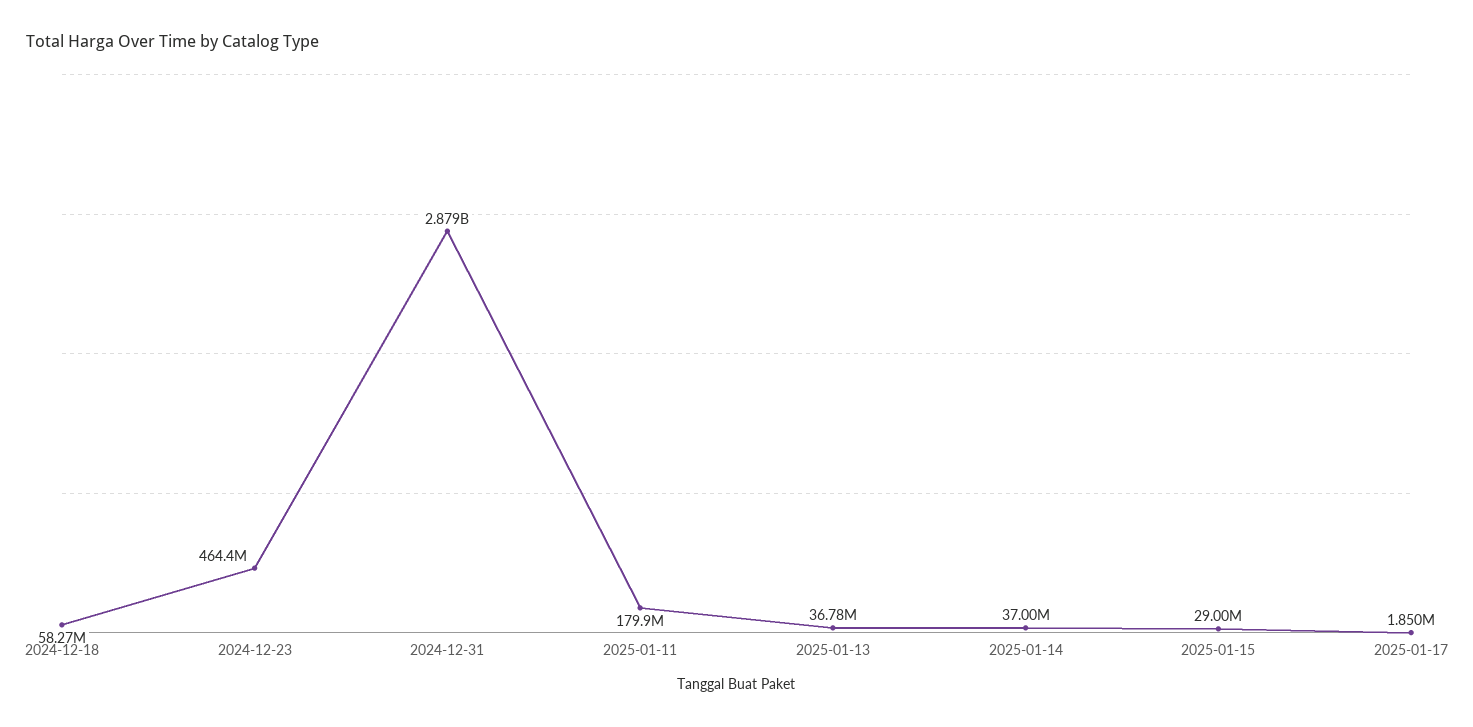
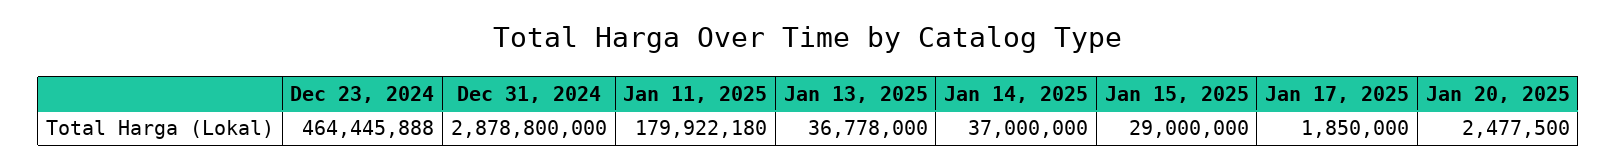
2024-12-18: 58270000 -> none
Jan 20, 2025: none -> 2477500

